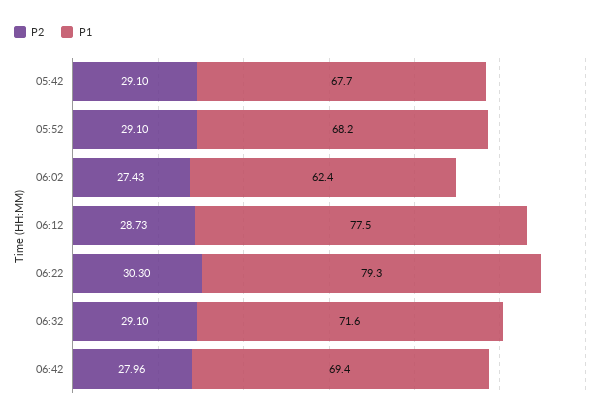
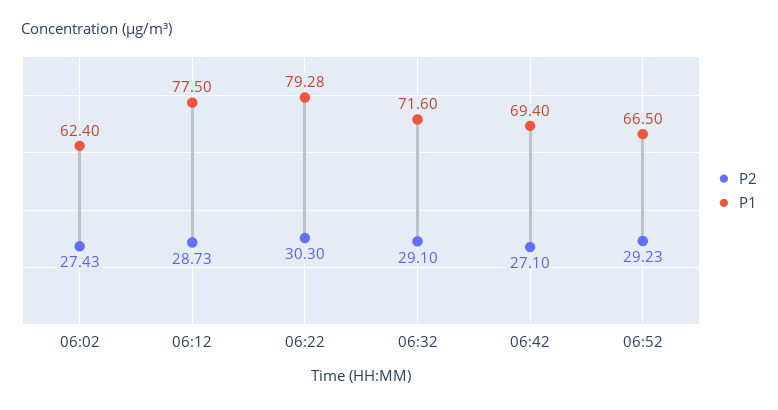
P2, 05:42: 29.1 -> none
P1, 05:42: 67.7 -> none
P2, 05:52: 29.1 -> none
P1, 05:52: 68.2 -> none
P2, 06:42: 27.96 -> 27.1
P2, 06:52: none -> 29.23
P1, 06:52: none -> 66.5

